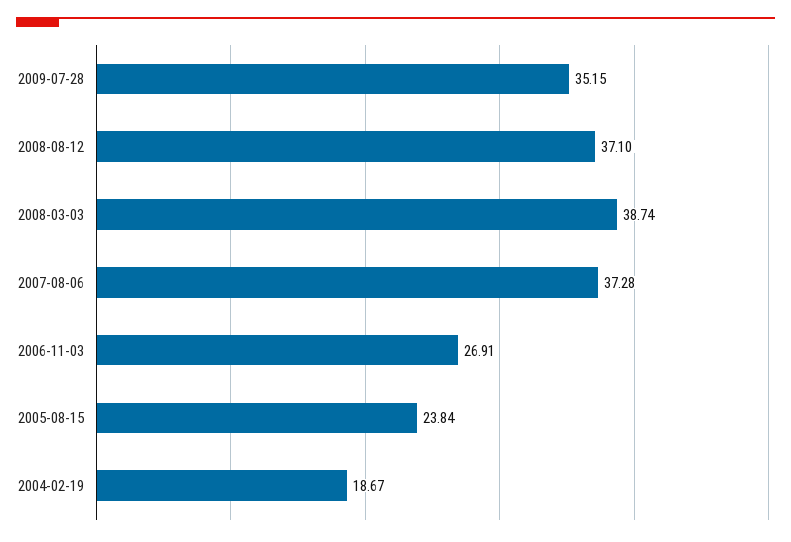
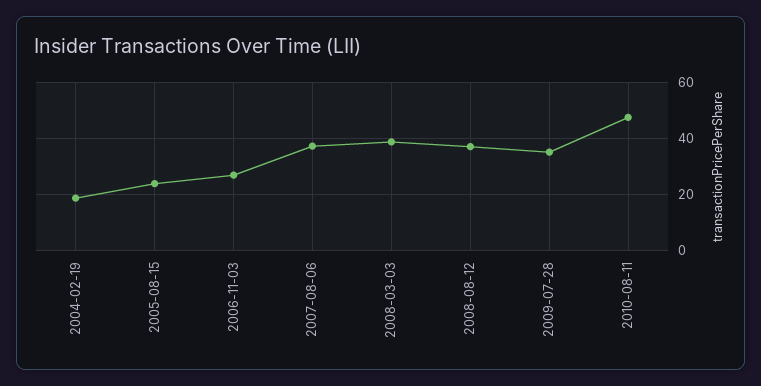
2010-08-11: none -> 47.5

